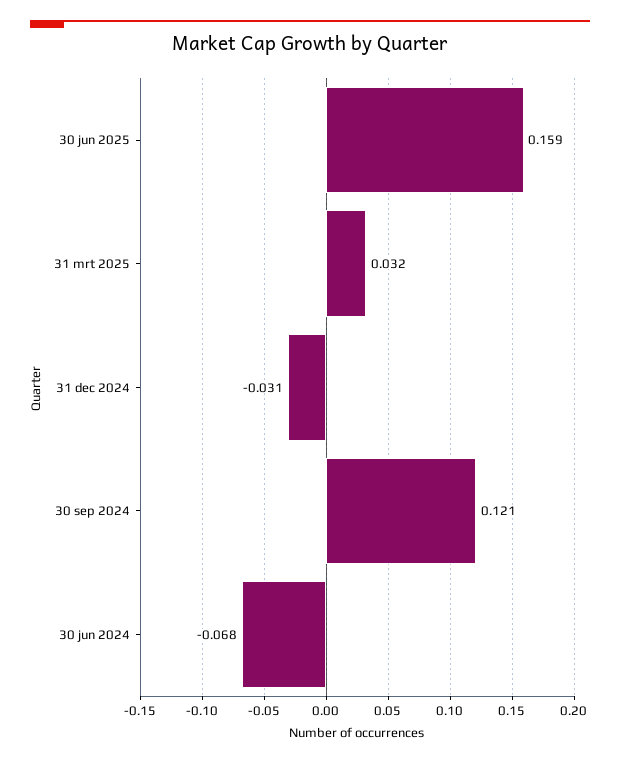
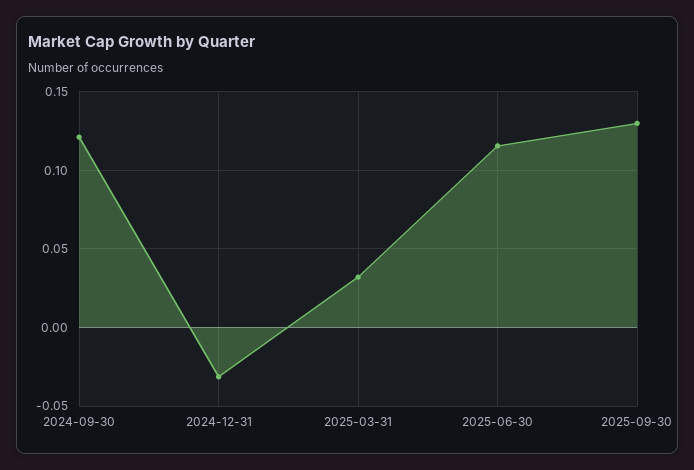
30 jun 2025: 0.159 -> 0.115
30 jun 2024: -0.068 -> none
2025-09-30: none -> 0.13

